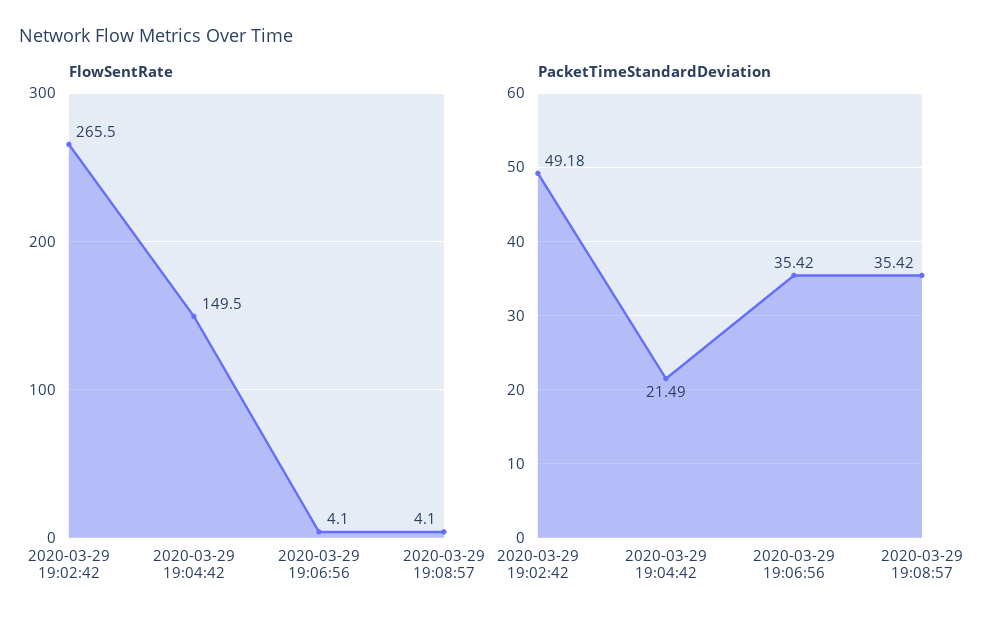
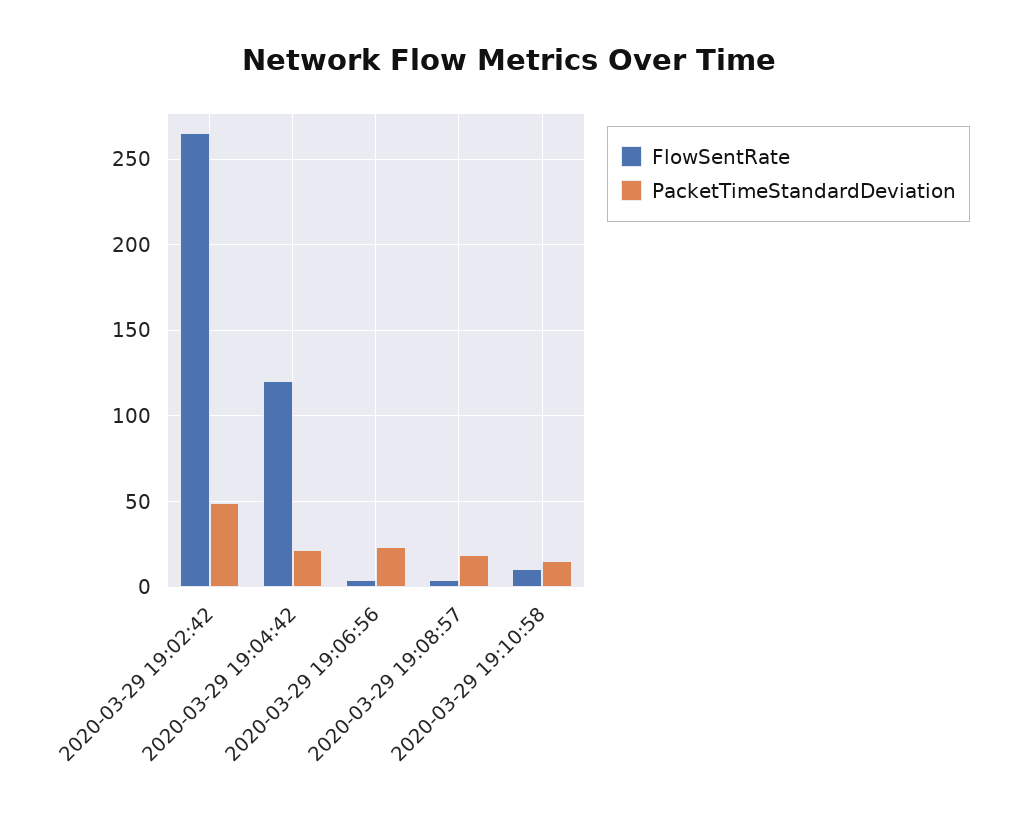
FlowSentRate, 2020-03-29 19:04:42: 149.5 -> 120
PacketTimeStandardDeviation, 2020-03-29 19:06:56: 35.42 -> 25
PacketTimeStandardDeviation, 2020-03-29 19:08:57: 35.42 -> 20
FlowSentRate, 2020-03-29 19:10:58: none -> 10
PacketTimeStandardDeviation, 2020-03-29 19:10:58: none -> 15

